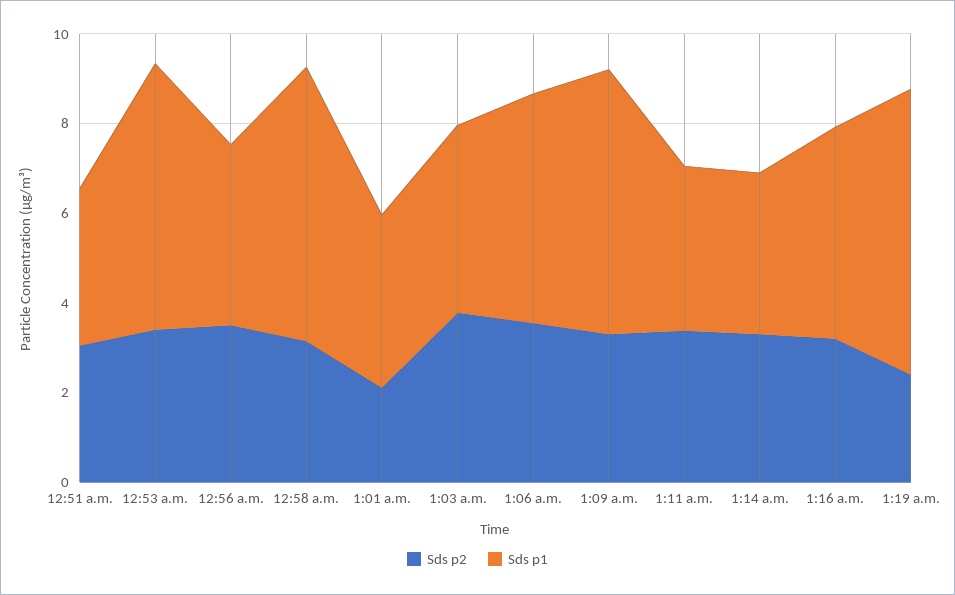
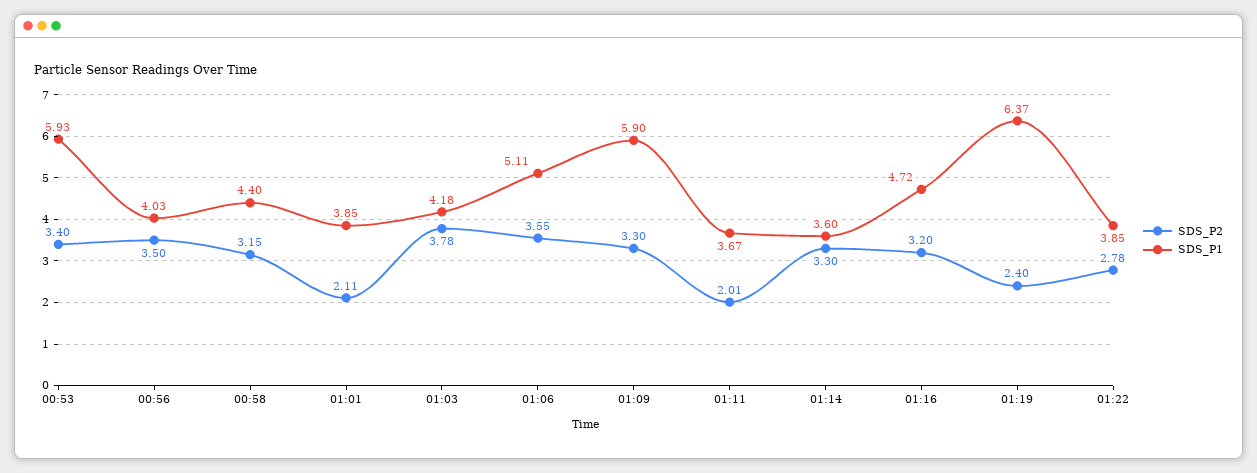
Sds p2, 12:51 a.m.: 3 -> none
Sds p1, 12:51 a.m.: 3.5 -> none
Sds p1, 12:58 a.m.: 6 -> 4.4
Sds p2, 1:11 a.m.: 3.5 -> 2.01
Sds p2, 01:22: none -> 2.78
Sds p1, 01:22: none -> 3.85

